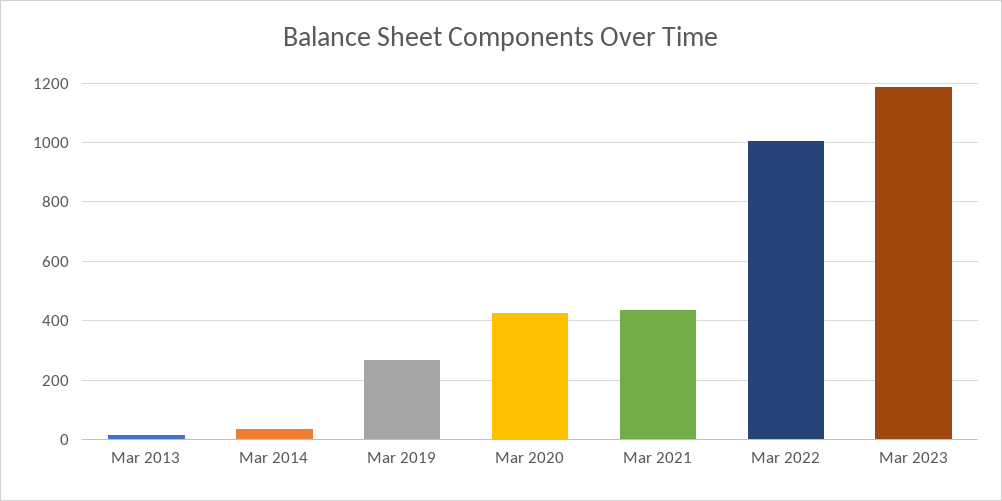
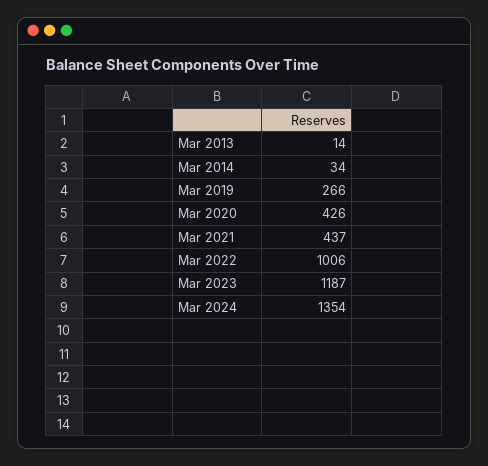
Mar 2024: none -> 1354

